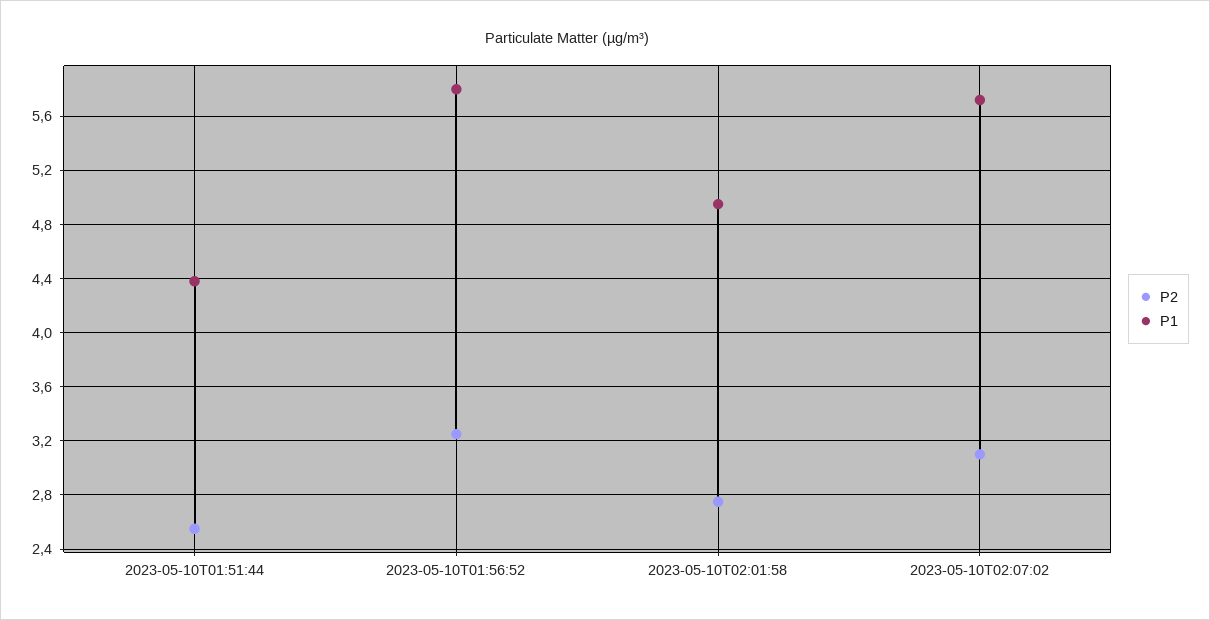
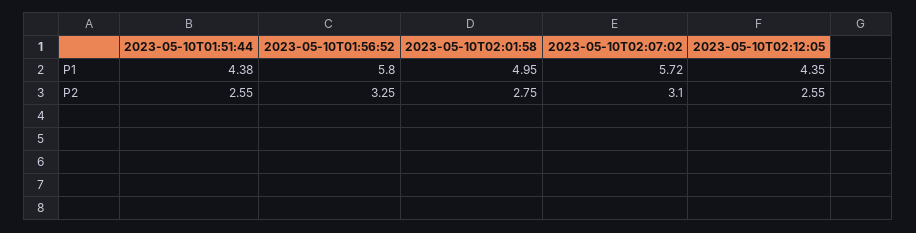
P1, 2023-05-10T02:12:05: none -> 4.35
P2, 2023-05-10T02:12:05: none -> 2.55

